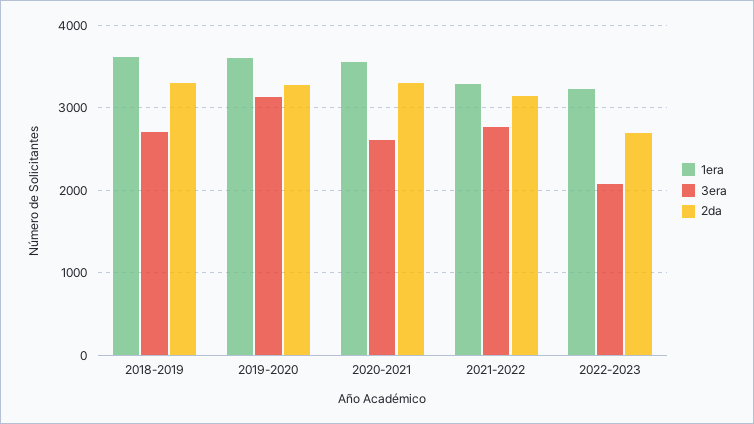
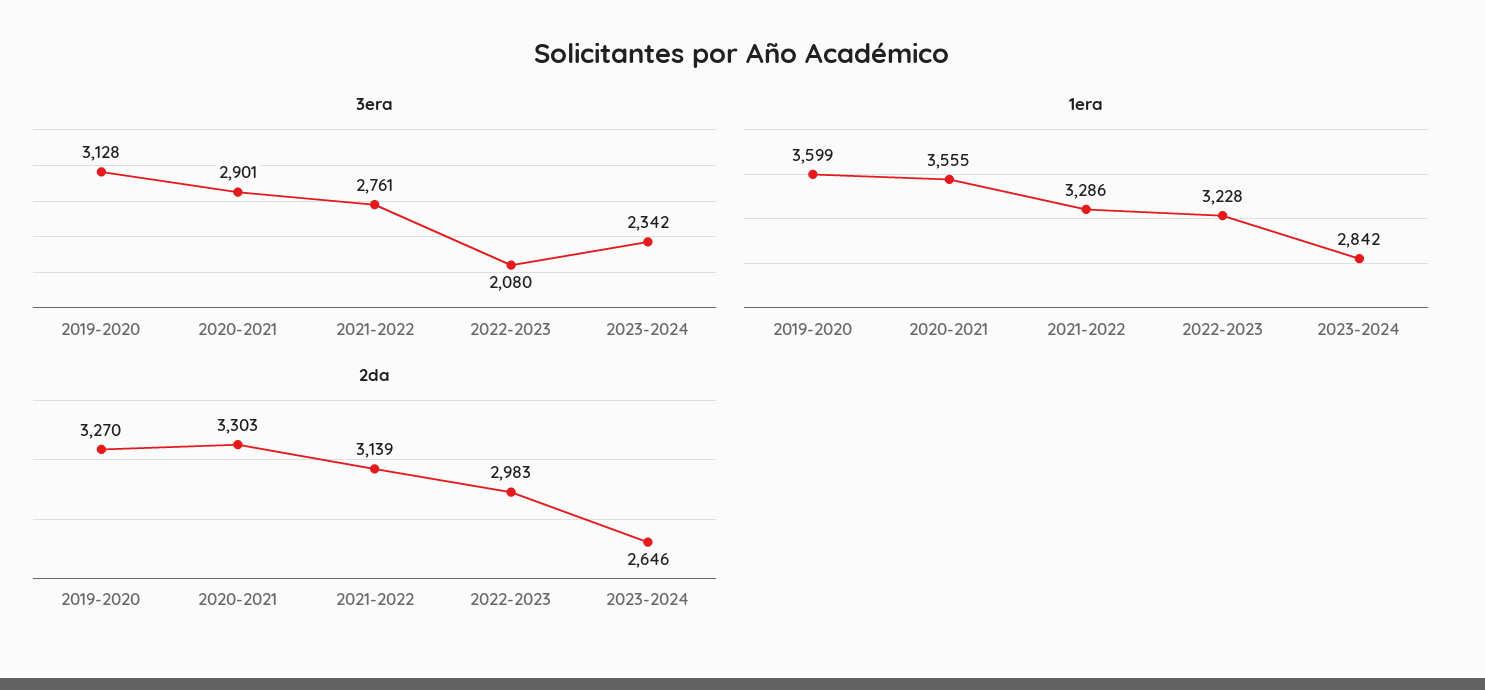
1era, 2018-2019: 3600 -> none
3era, 2018-2019: 2700 -> none
2da, 2018-2019: 3300 -> none
3era, 2020-2021: 2600 -> 2901
2da, 2022-2023: 2700 -> 2983
3era, 2023-2024: none -> 2342
1era, 2023-2024: none -> 2842
2da, 2023-2024: none -> 2646

